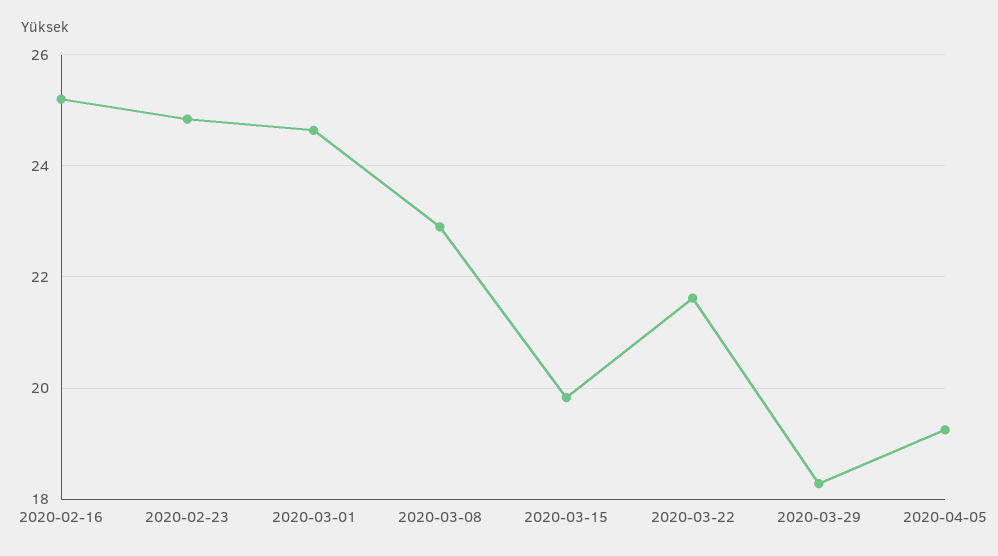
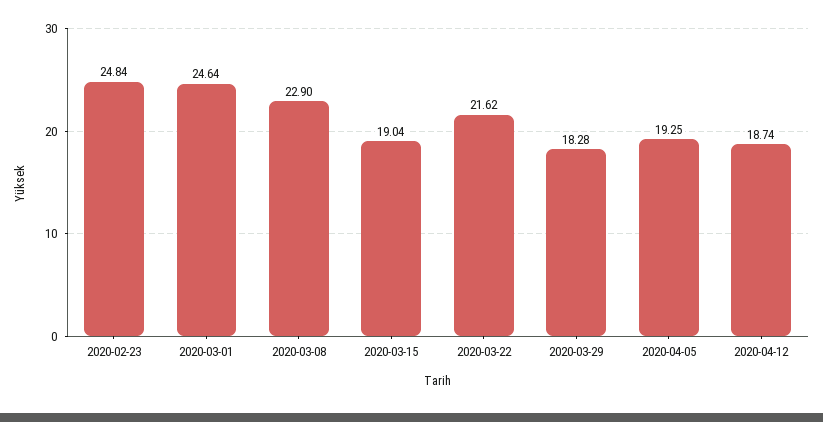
2020-02-16: 25.2 -> none
2020-03-15: 19.8 -> 19.04
2020-04-12: none -> 18.74

